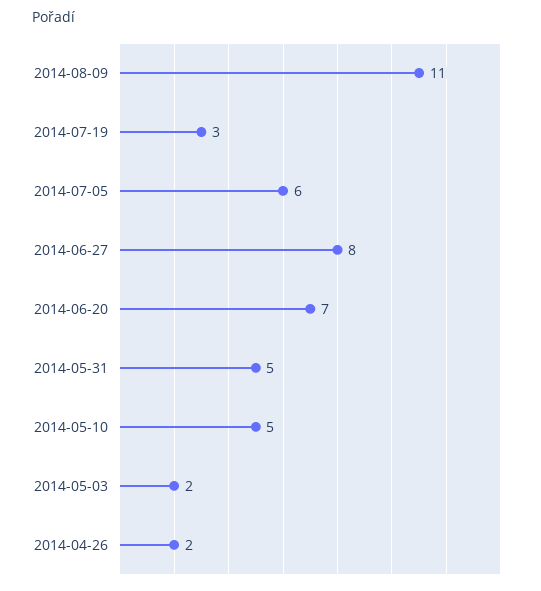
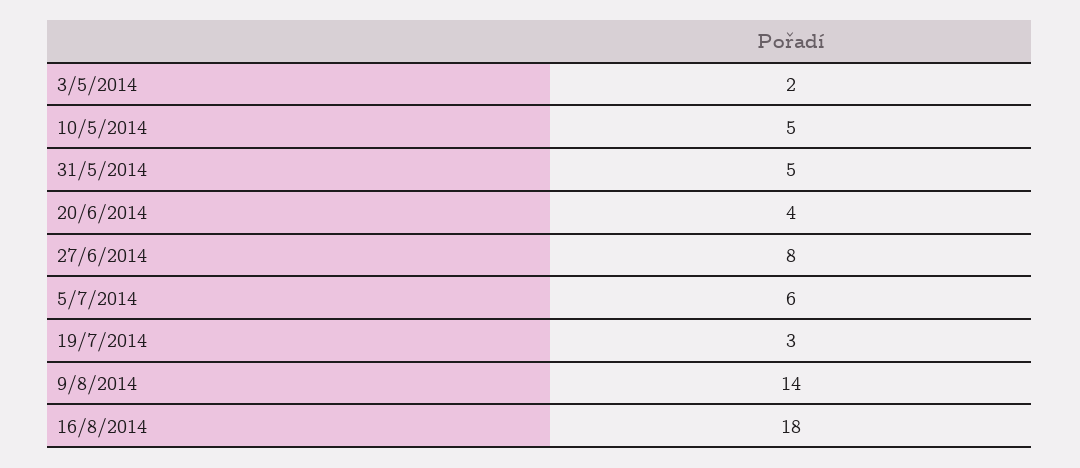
2014-08-09: 11 -> 14
2014-06-20: 7 -> 4
2014-04-26: 2 -> none
16/8/2014: none -> 18

